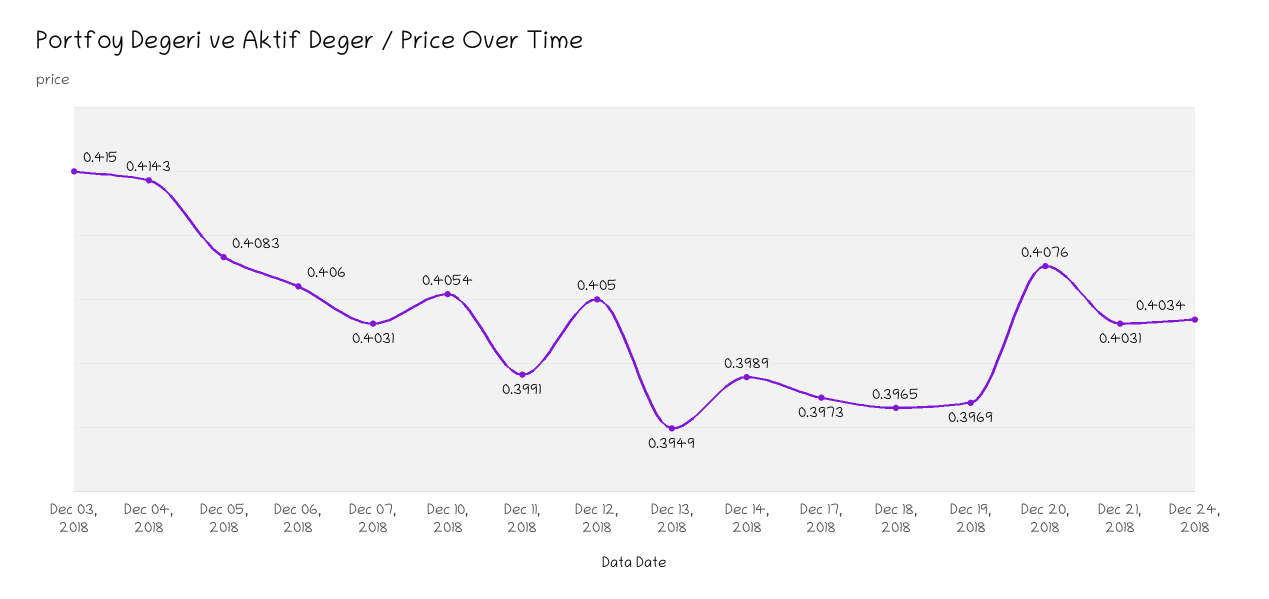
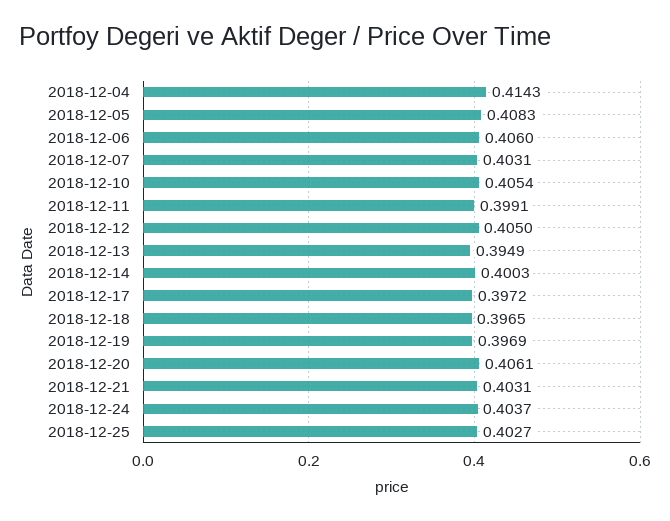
Dec 03, 2018: 0.415 -> none
Dec 14, 2018: 0.3989 -> 0.4003
Dec 17, 2018: 0.3973 -> 0.3972
Dec 20, 2018: 0.4076 -> 0.4061
Dec 24, 2018: 0.4034 -> 0.4037
2018-12-25: none -> 0.4027

